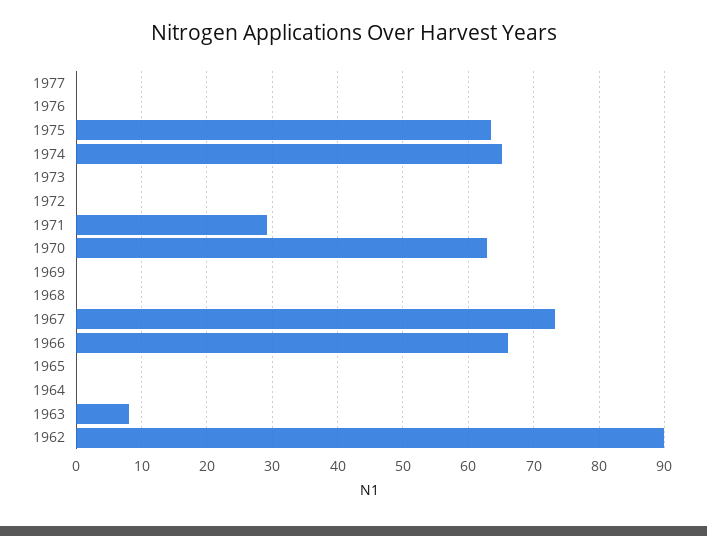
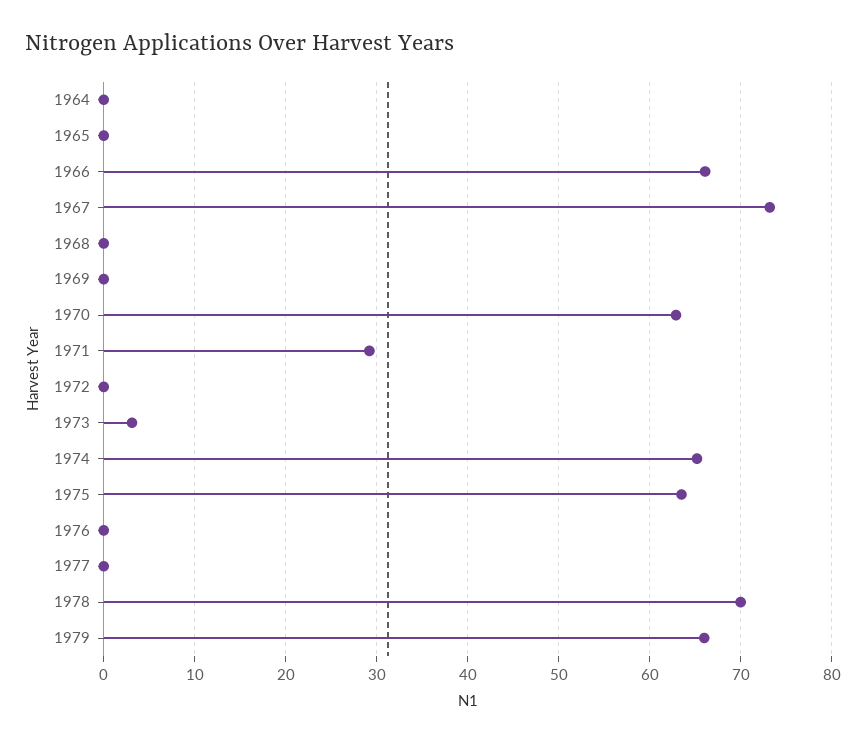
1973: 0 -> 3
1963: 8 -> none
1962: 90 -> none
1978: none -> 70
1979: none -> 66

